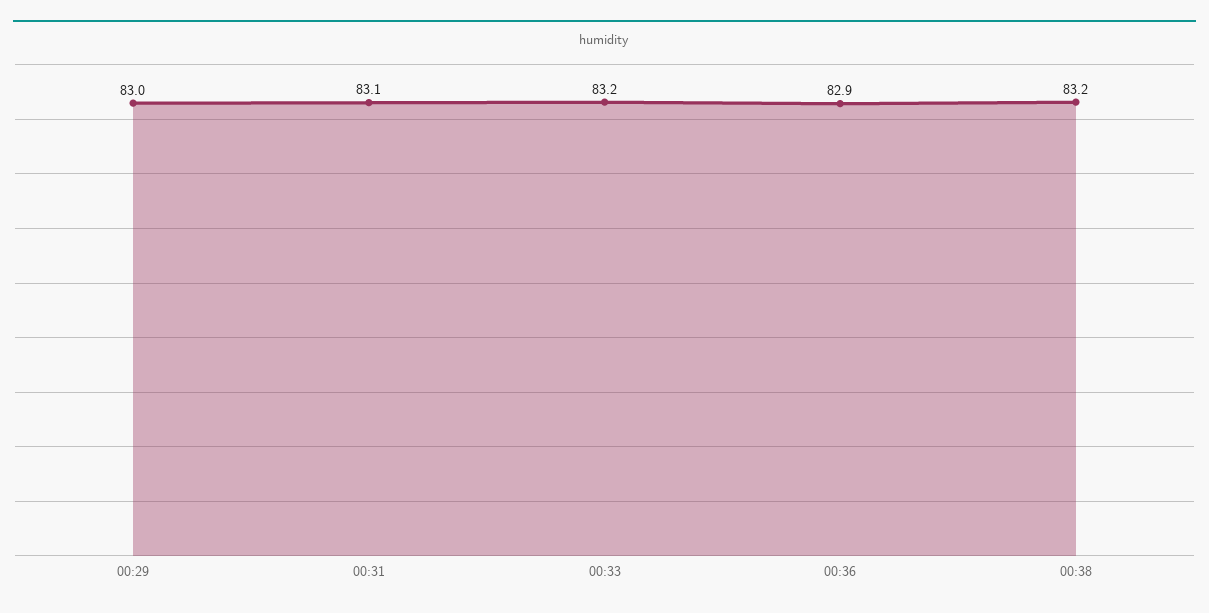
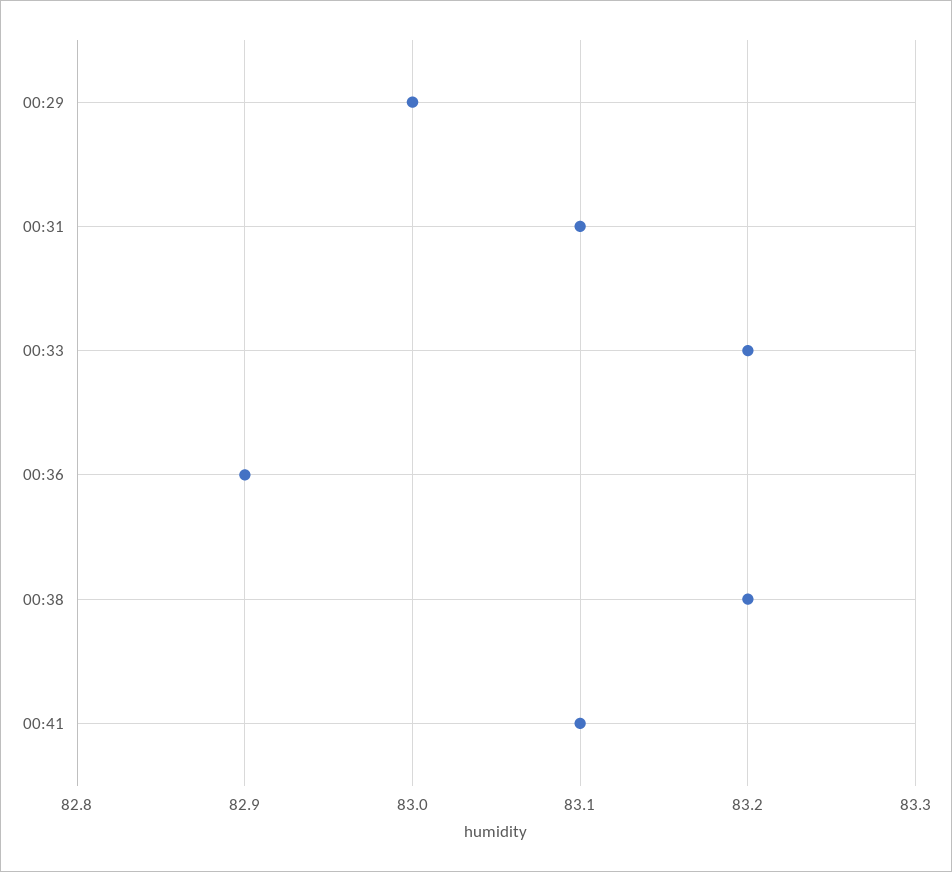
00:41: none -> 83.1

